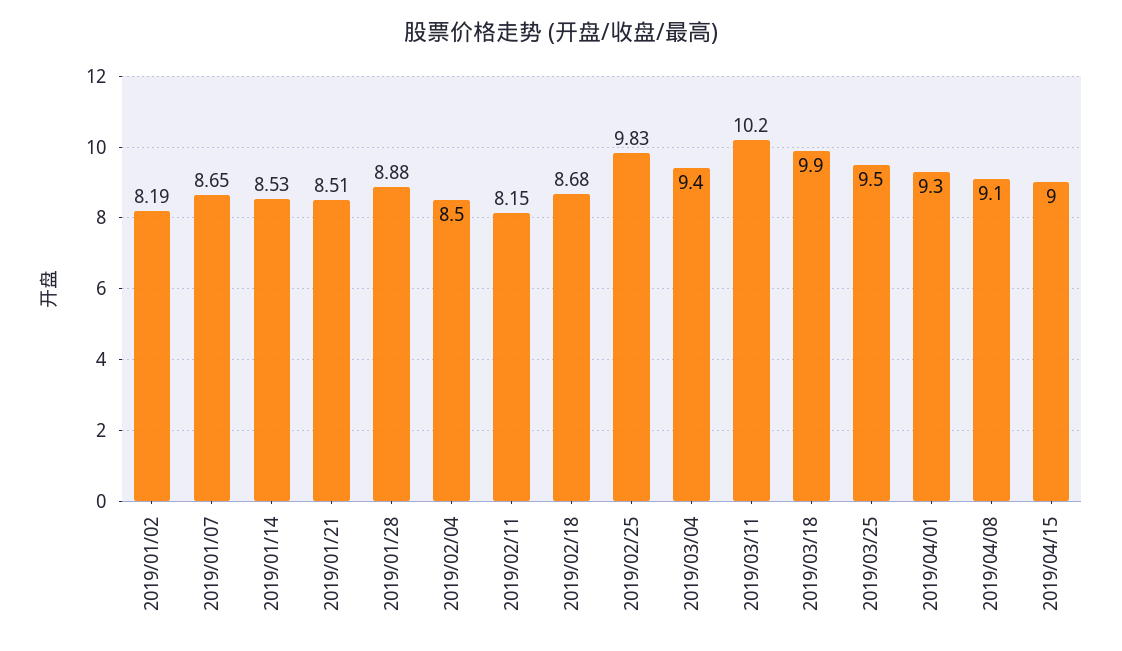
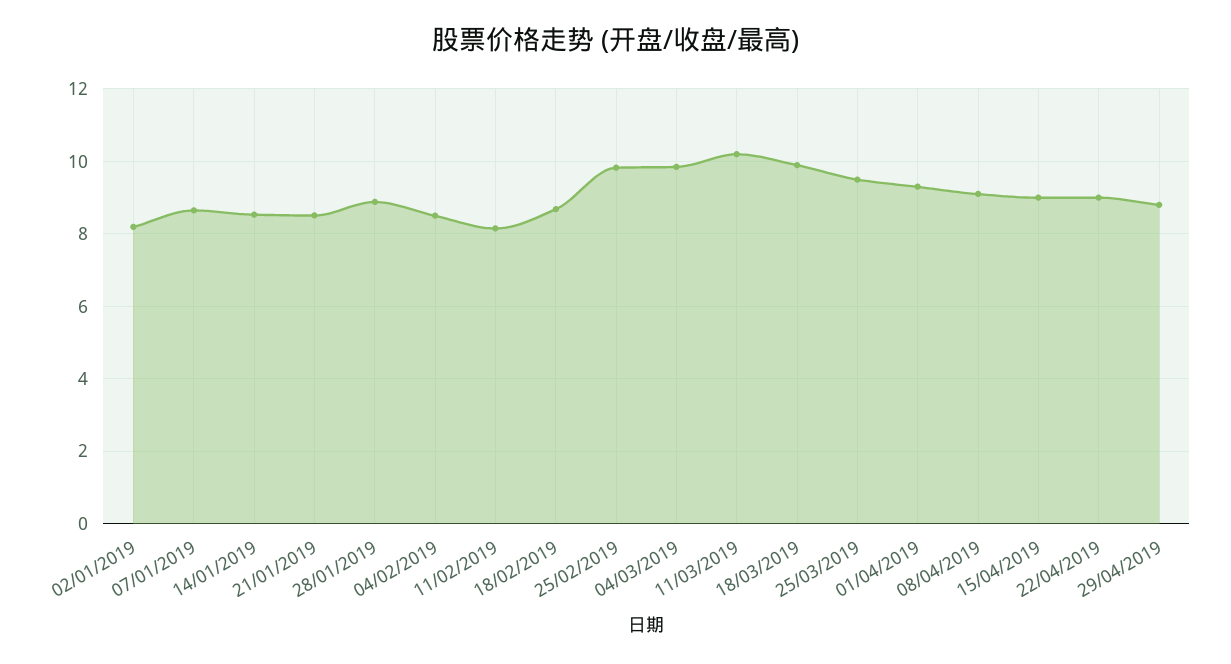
2019/03/04: 9.4 -> 9.8
22/04/2019: none -> 9
29/04/2019: none -> 8.8

